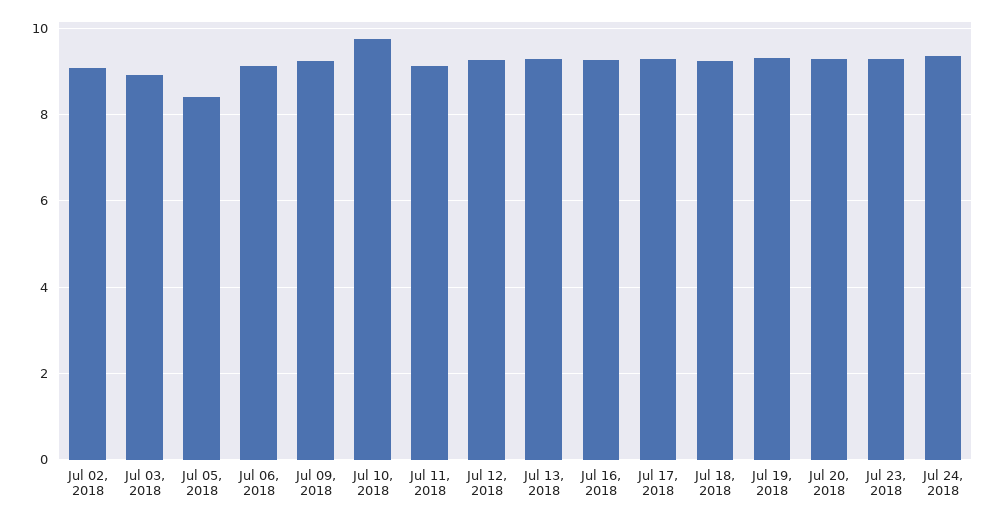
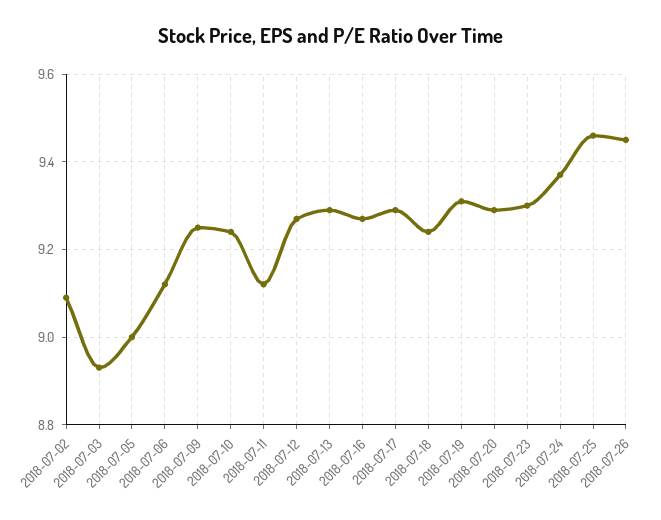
Jul 05, 2018: 8.4 -> 9
Jul 10, 2018: 9.8 -> 9.25
2018-07-25: none -> 9.45
2018-07-26: none -> 9.45

